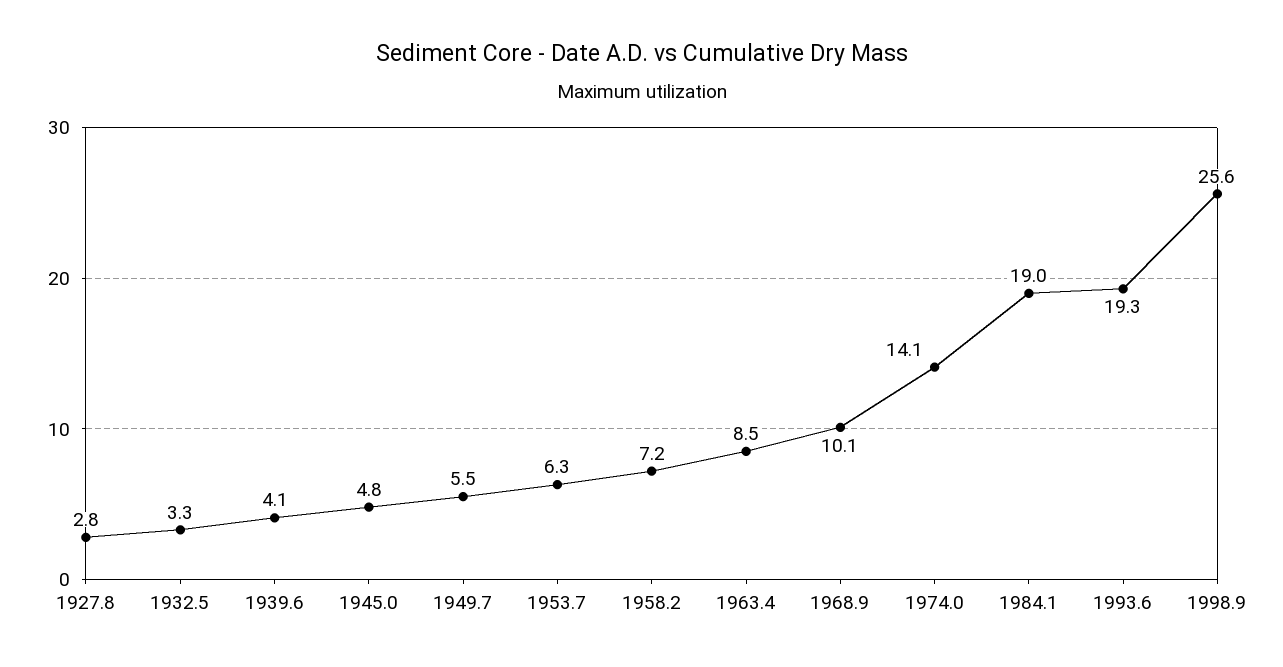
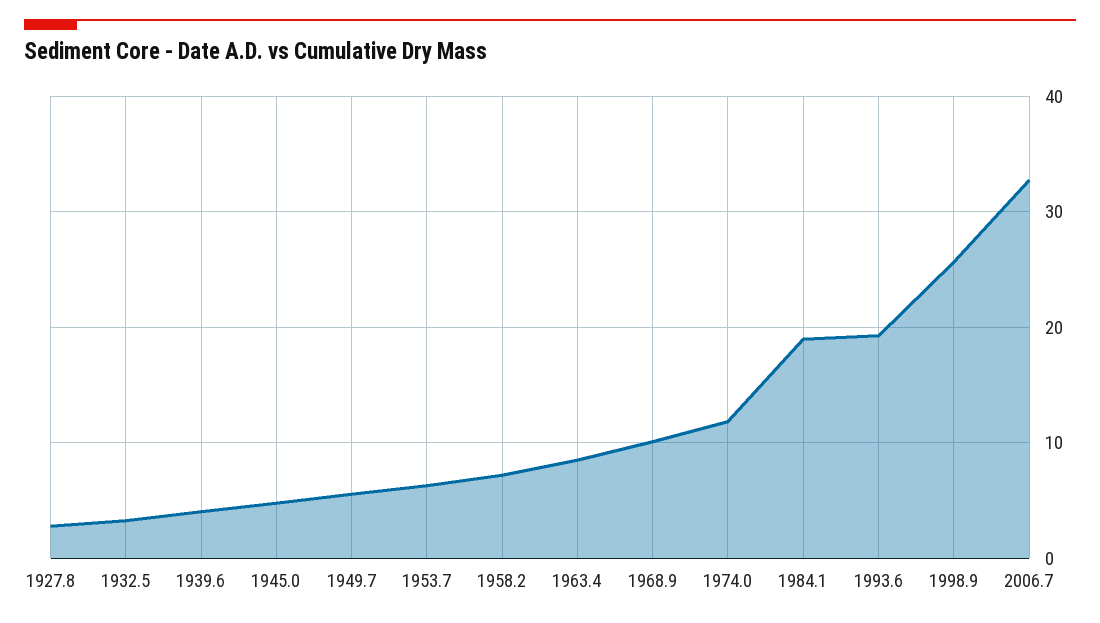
1974.0: 14.1 -> 12
2006.7: none -> 33

